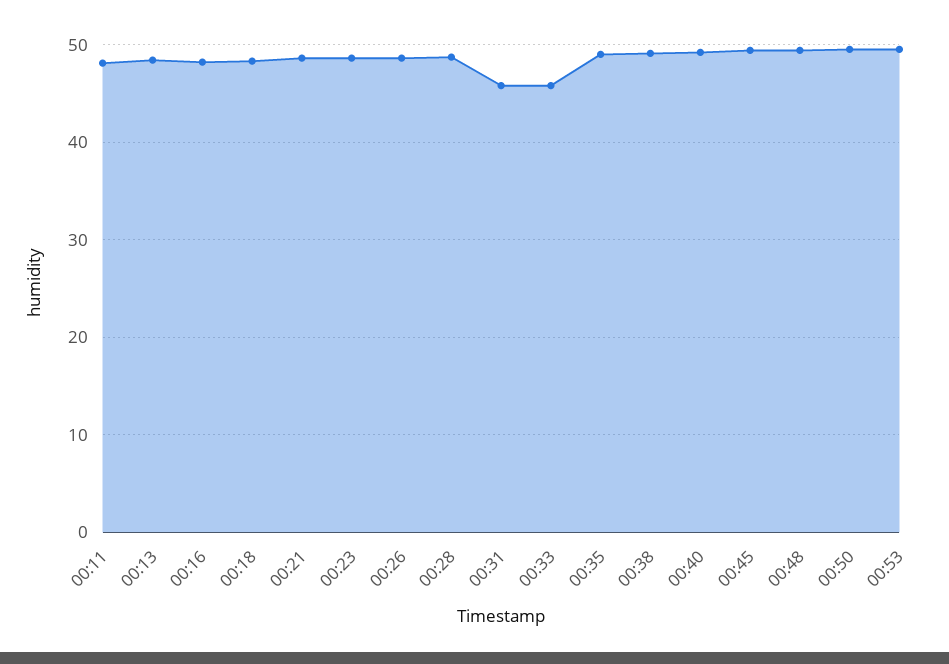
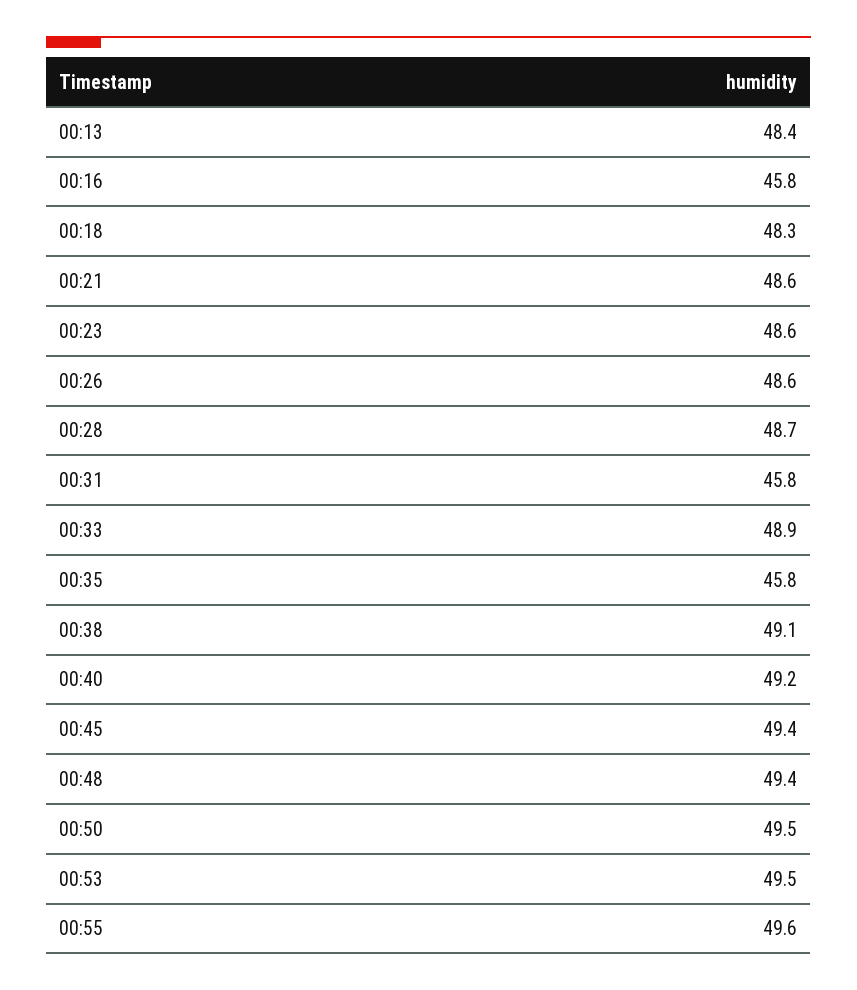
00:11: 48 -> none
00:16: 48 -> 45.8
00:33: 46 -> 48.9
00:35: 49 -> 45.8
00:55: none -> 49.6

